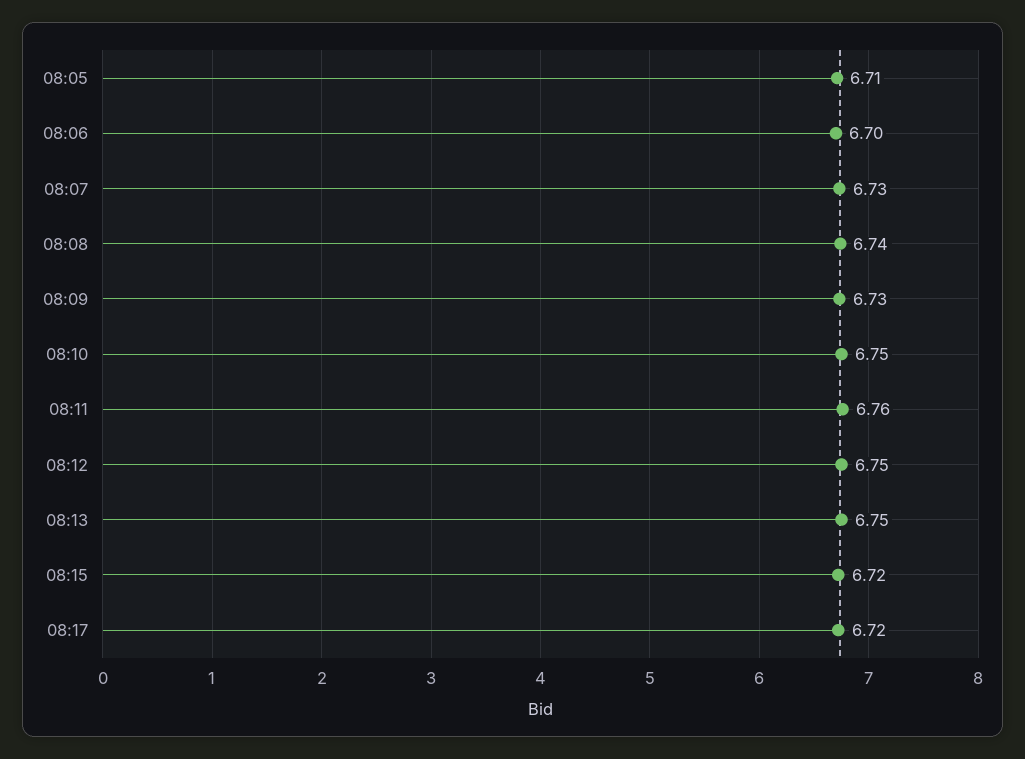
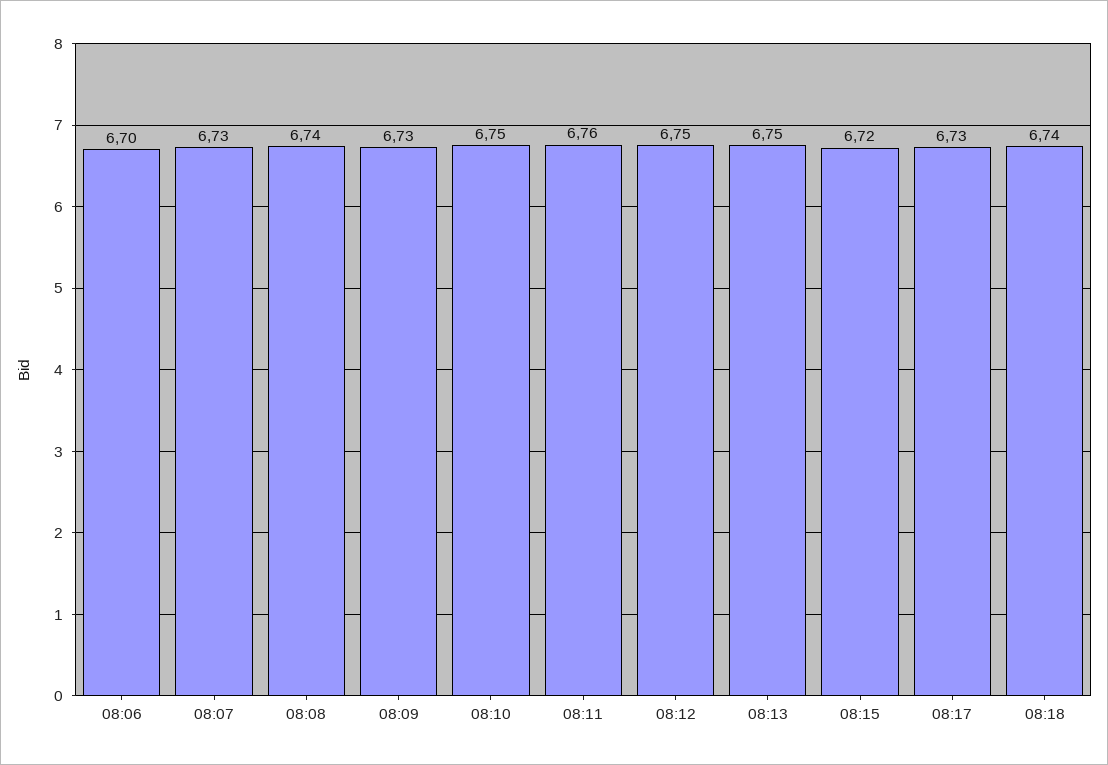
08:05: 6.71 -> none
08:17: 6.72 -> 6.73
08:18: none -> 6.74

